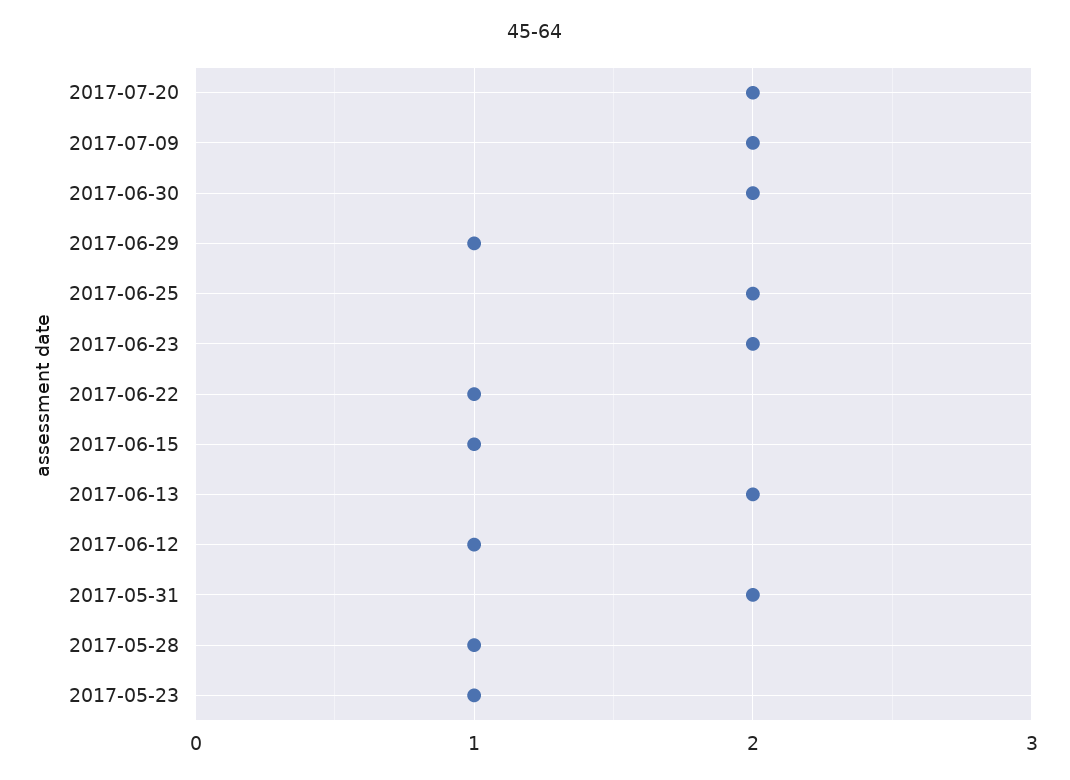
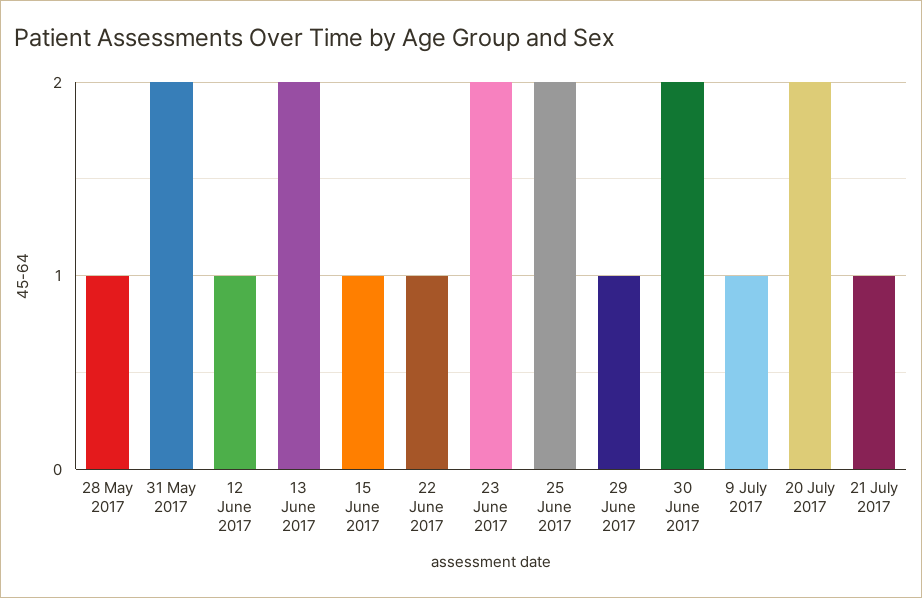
2017-07-09: 2 -> 1
2017-05-23: 1 -> none
21 July 2017: none -> 1

